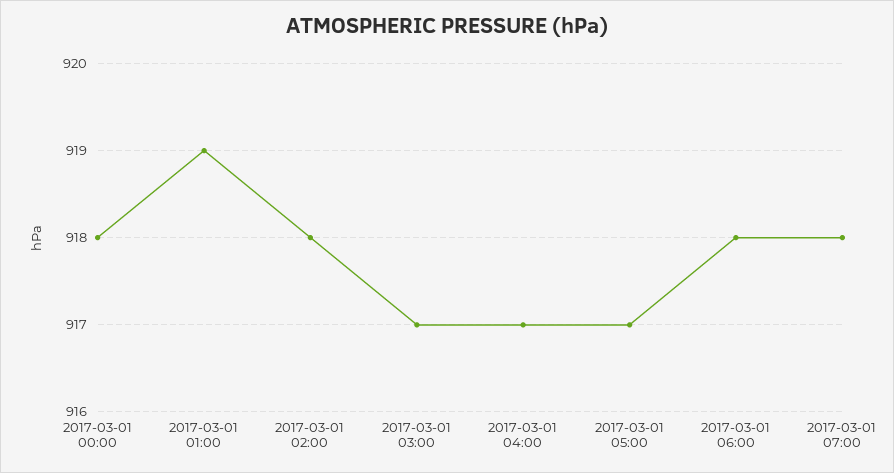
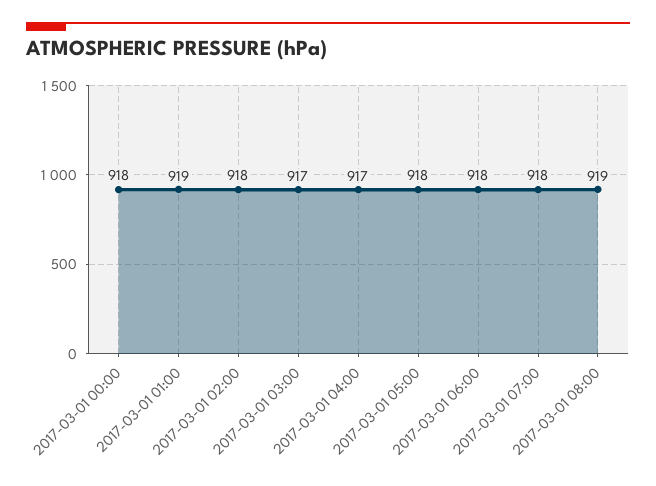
2017-03-01 05:00: 917 -> 918
2017-03-01 08:00: none -> 919

